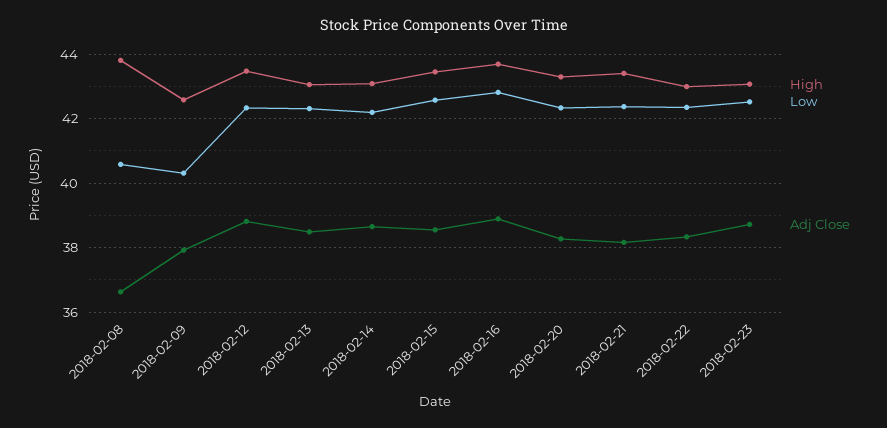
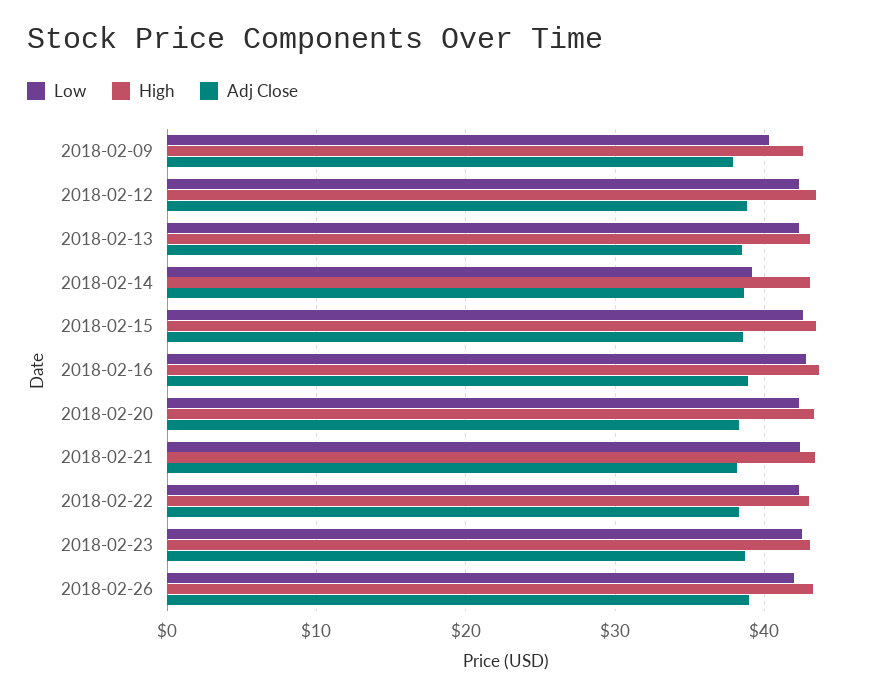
High, 2018-02-08: 43.8 -> none
Low, 2018-02-08: 40.6 -> none
Adj Close, 2018-02-08: 36.6 -> none
Low, 2018-02-14: 42.2 -> 39
Low, 2018-02-26: none -> 42
High, 2018-02-26: none -> 43
Adj Close, 2018-02-26: none -> 39

